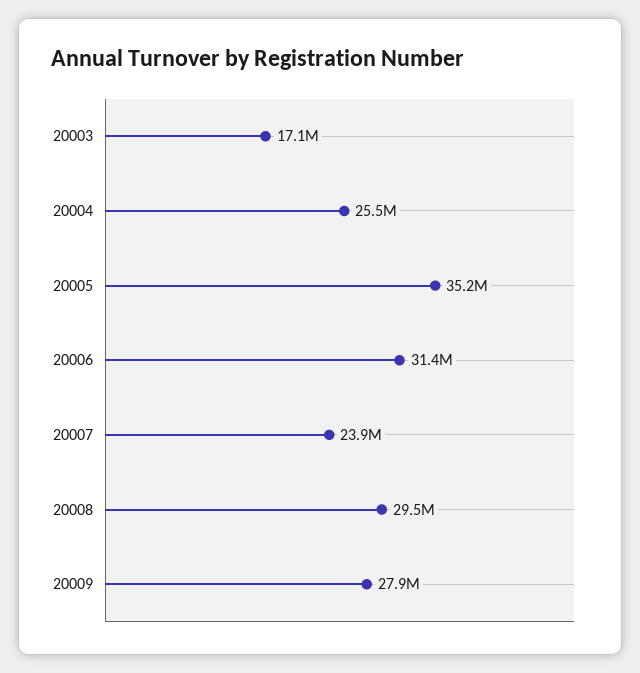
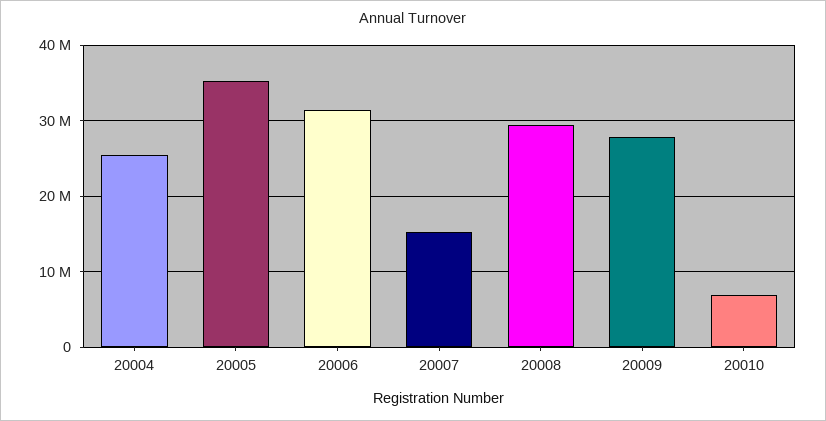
20003: 17100000 -> none
20007: 23900000 -> 15000000
20010: none -> 7000000

